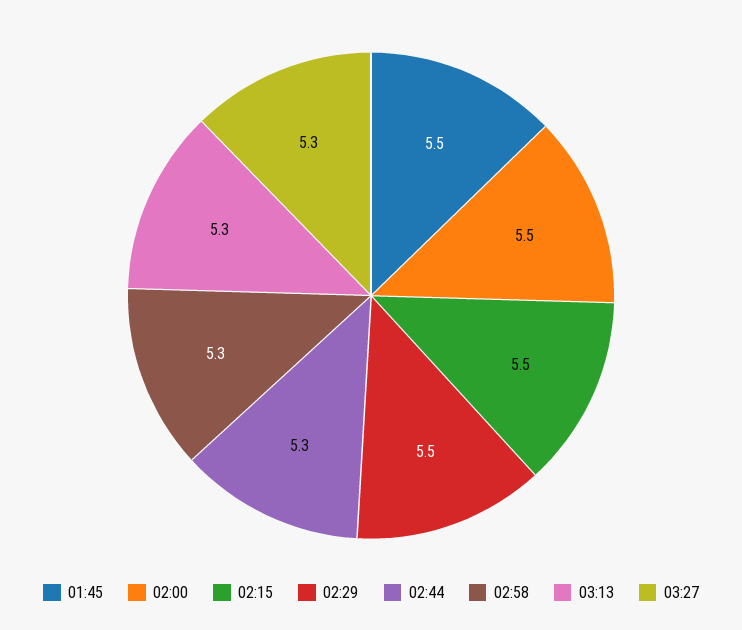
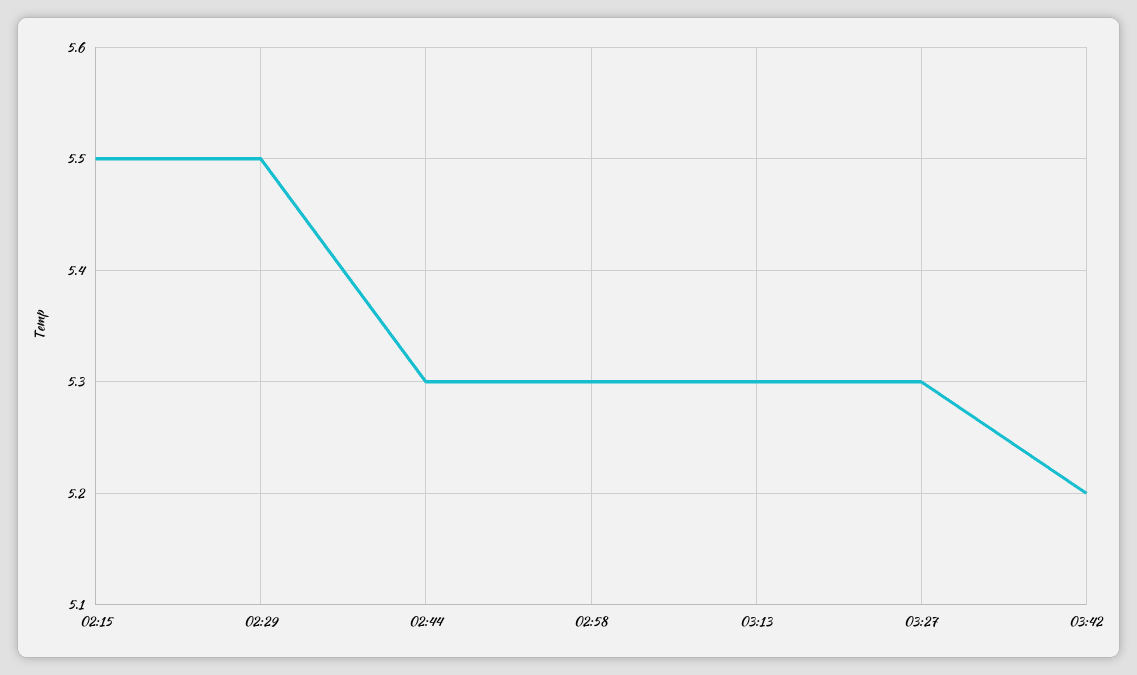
01:45: 5.5 -> none
02:00: 5.5 -> none
03:42: none -> 5.2

